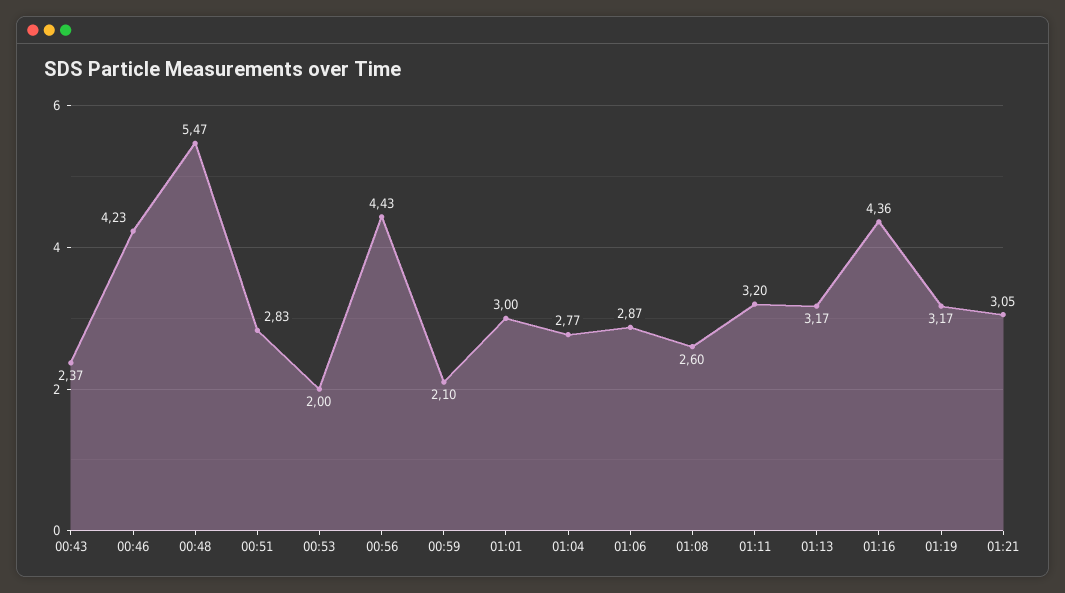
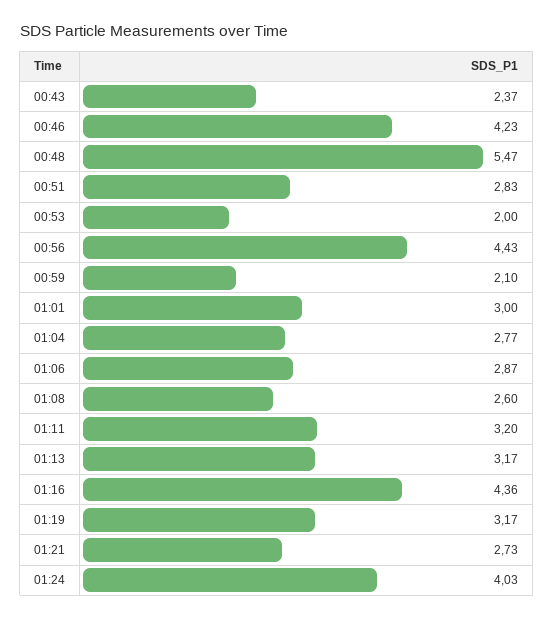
01:21: 3.05 -> 2.73
01:24: none -> 4.03

